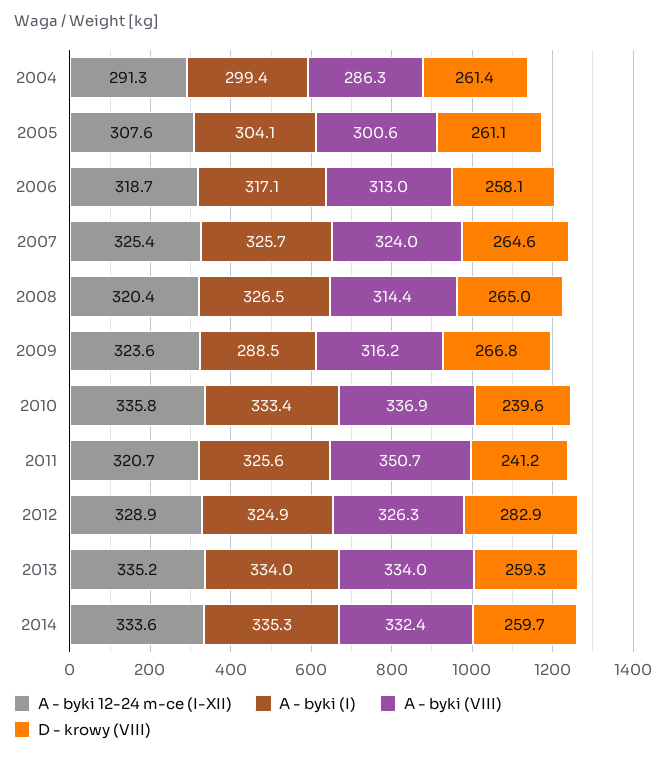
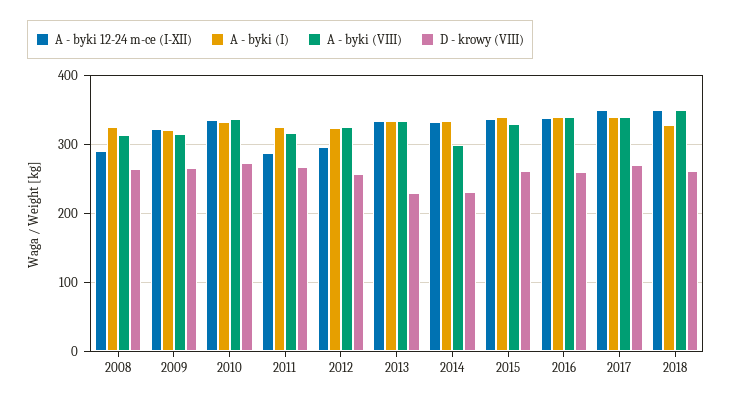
A - byki 12-24 m-ce (I-XII), 2004: 291.3 -> none
A - byki (I), 2004: 299.4 -> none
A - byki (VIII), 2004: 286.3 -> none
D - krowy (VIII), 2004: 261.4 -> none
A - byki 12-24 m-ce (I-XII), 2005: 307.6 -> none
A - byki (I), 2005: 304.1 -> none
A - byki (VIII), 2005: 300.6 -> none
D - krowy (VIII), 2005: 261.1 -> none
A - byki 12-24 m-ce (I-XII), 2006: 318.7 -> none
A - byki (I), 2006: 317.1 -> none
A - byki (VIII), 2006: 313 -> none
D - krowy (VIII), 2006: 258.1 -> none
A - byki 12-24 m-ce (I-XII), 2007: 325.4 -> none
A - byki (I), 2007: 325.7 -> none
A - byki (VIII), 2007: 324 -> none
D - krowy (VIII), 2007: 264.6 -> none
A - byki 12-24 m-ce (I-XII), 2008: 320.4 -> 290
A - byki (I), 2009: 288.5 -> 320
D - krowy (VIII), 2010: 239.6 -> 270
A - byki 12-24 m-ce (I-XII), 2011: 320.7 -> 290
A - byki (VIII), 2011: 350.7 -> 320
D - krowy (VIII), 2011: 241.2 -> 270
A - byki 12-24 m-ce (I-XII), 2012: 328.9 -> 300
D - krowy (VIII), 2012: 282.9 -> 260
D - krowy (VIII), 2013: 259.3 -> 230
A - byki (VIII), 2014: 332.4 -> 300
D - krowy (VIII), 2014: 259.7 -> 230
A - byki 12-24 m-ce (I-XII), 2015: none -> 340
A - byki (I), 2015: none -> 340
A - byki (VIII), 2015: none -> 330
D - krowy (VIII), 2015: none -> 260
A - byki 12-24 m-ce (I-XII), 2016: none -> 340
A - byki (I), 2016: none -> 340
A - byki (VIII), 2016: none -> 340
D - krowy (VIII), 2016: none -> 260
A - byki 12-24 m-ce (I-XII), 2017: none -> 350
A - byki (I), 2017: none -> 340
A - byki (VIII), 2017: none -> 340
D - krowy (VIII), 2017: none -> 270
A - byki 12-24 m-ce (I-XII), 2018: none -> 350
A - byki (I), 2018: none -> 330
A - byki (VIII), 2018: none -> 350
D - krowy (VIII), 2018: none -> 260

